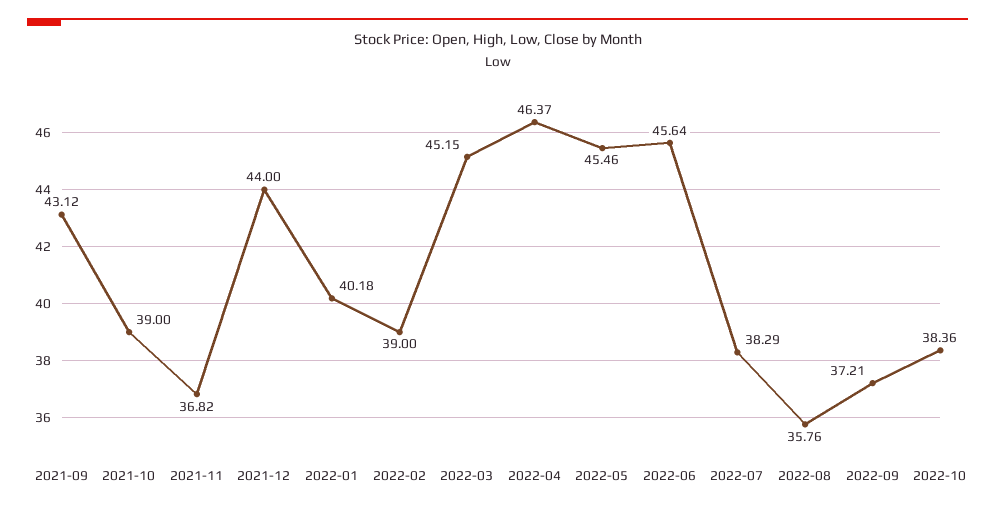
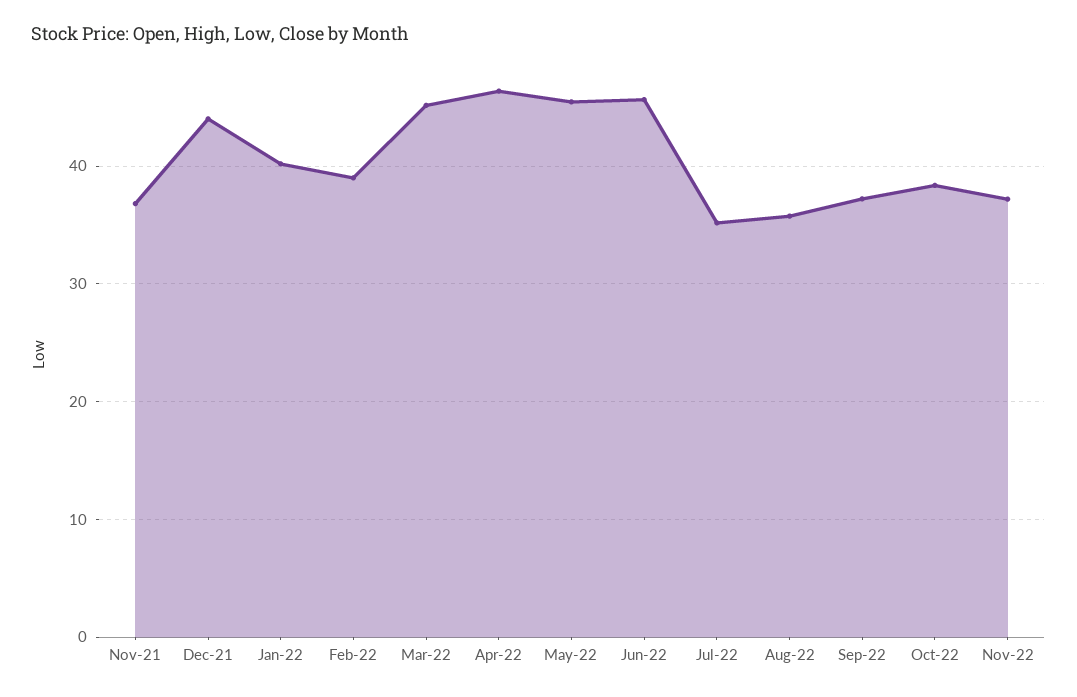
2021-09: 43.12 -> none
2021-10: 39 -> none
2022-07: 38.29 -> 35
Nov-22: none -> 37

